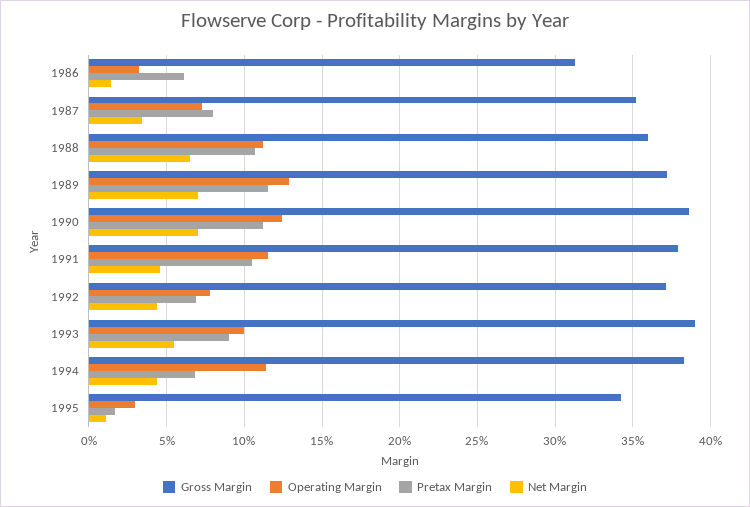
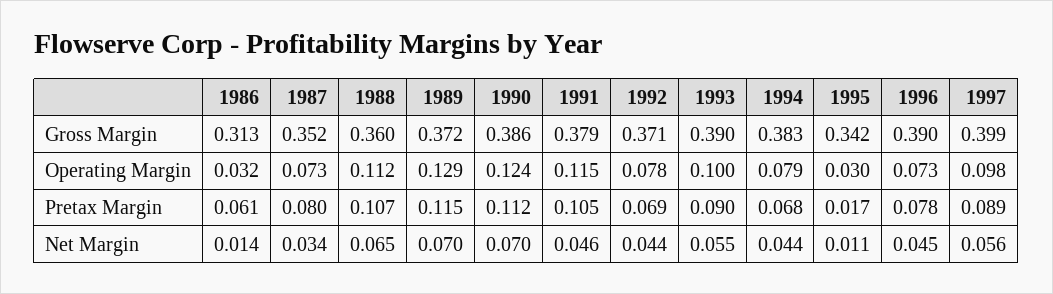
Operating Margin, 1994: 0.115 -> 0.079
Gross Margin, 1996: none -> 0.39
Gross Margin, 1997: none -> 0.399
Operating Margin, 1996: none -> 0.073
Operating Margin, 1997: none -> 0.098
Pretax Margin, 1996: none -> 0.078
Pretax Margin, 1997: none -> 0.089
Net Margin, 1996: none -> 0.045
Net Margin, 1997: none -> 0.056

